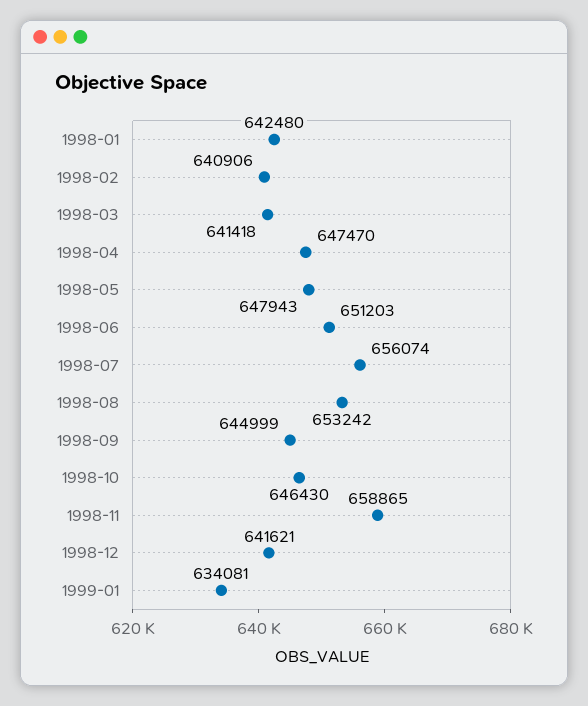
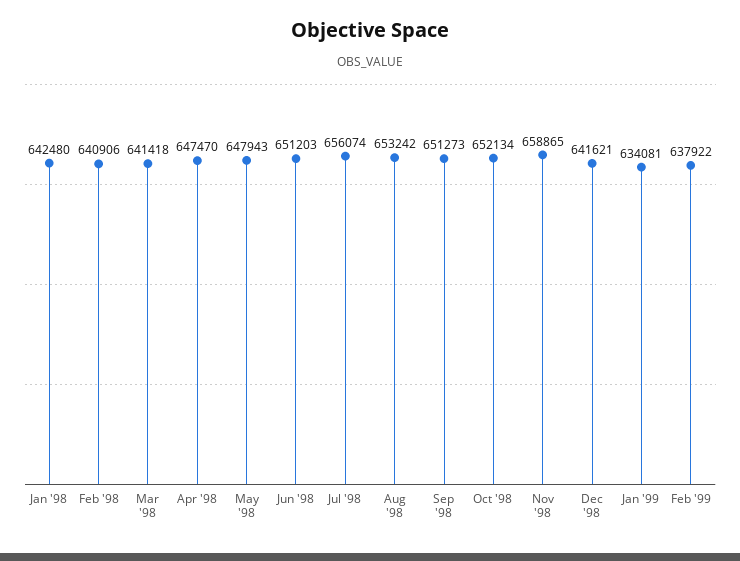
1998-09: 644999 -> 651273
1998-10: 646430 -> 652134
Feb '99: none -> 637922

